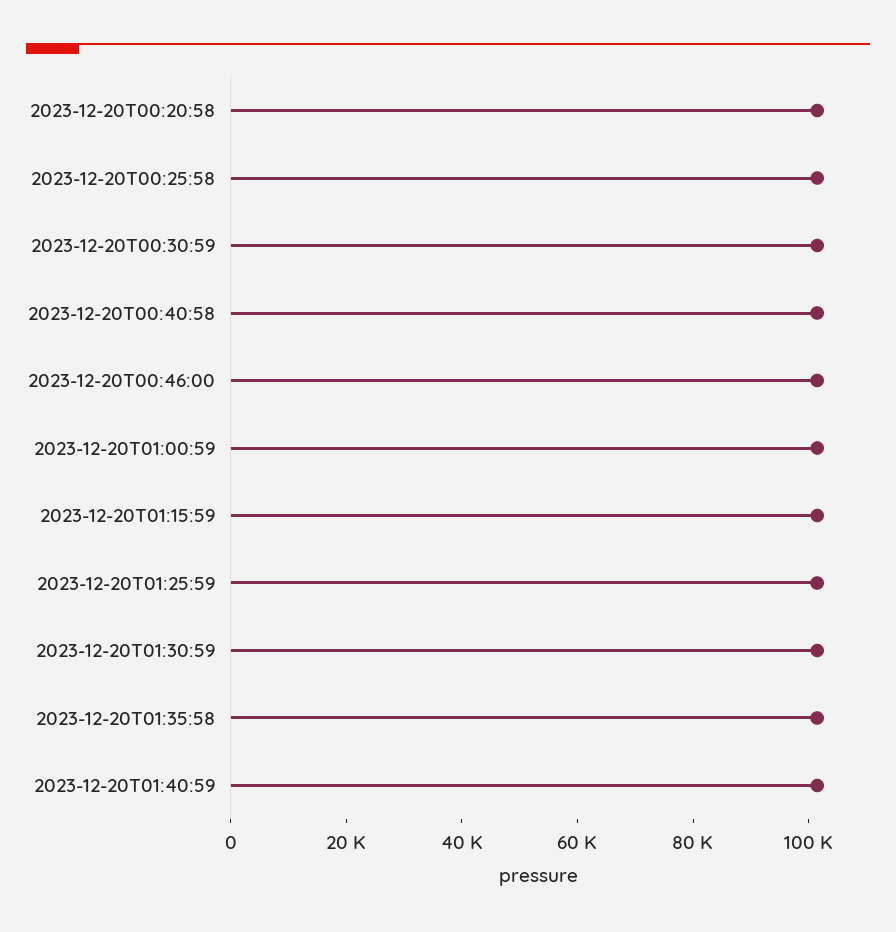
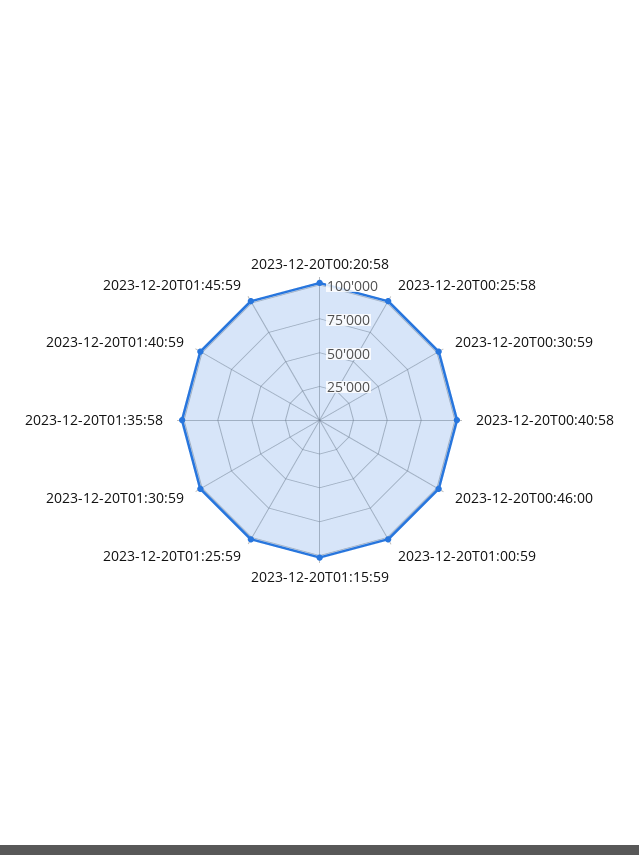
2023-12-20T01:45:59: none -> 100000

